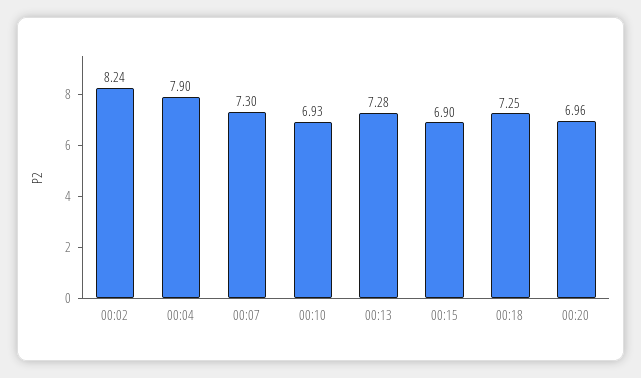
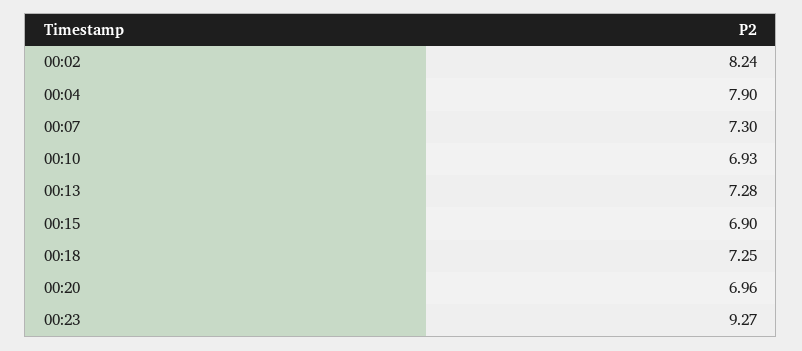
00:23: none -> 9.27

